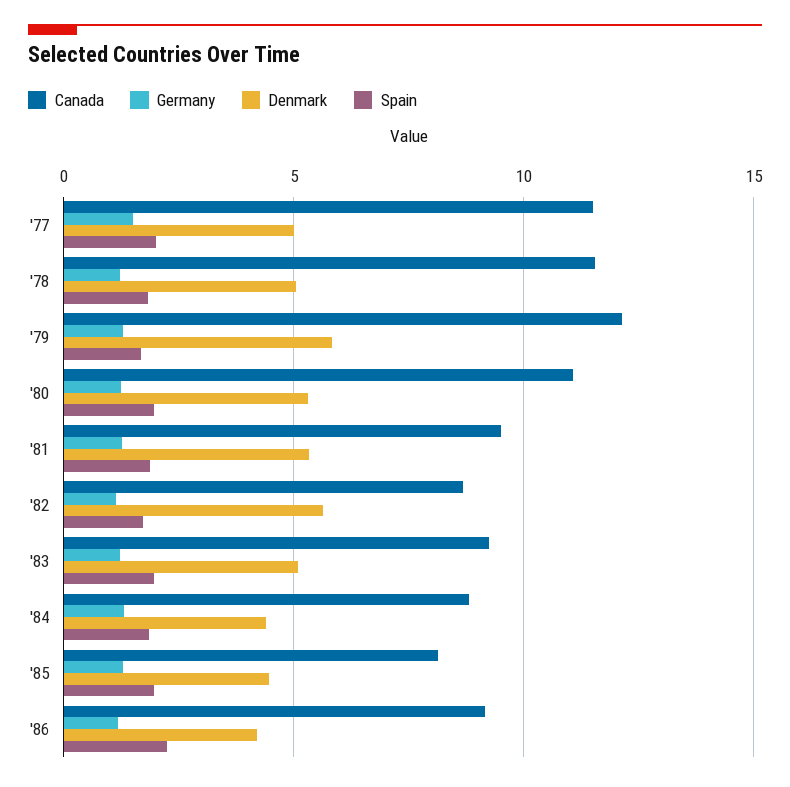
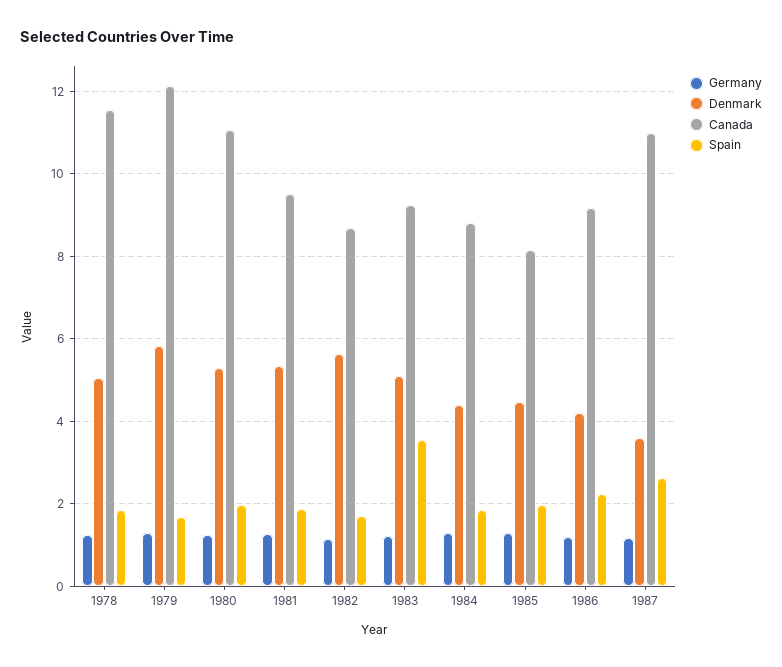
Canada, '77: 11.5 -> none
Germany, '77: 1.5 -> none
Denmark, '77: 5 -> none
Spain, '77: 2 -> none
Spain, '83: 2 -> 3.6
Germany, 1987: none -> 1.2
Denmark, 1987: none -> 3.6
Canada, 1987: none -> 11
Spain, 1987: none -> 2.6

